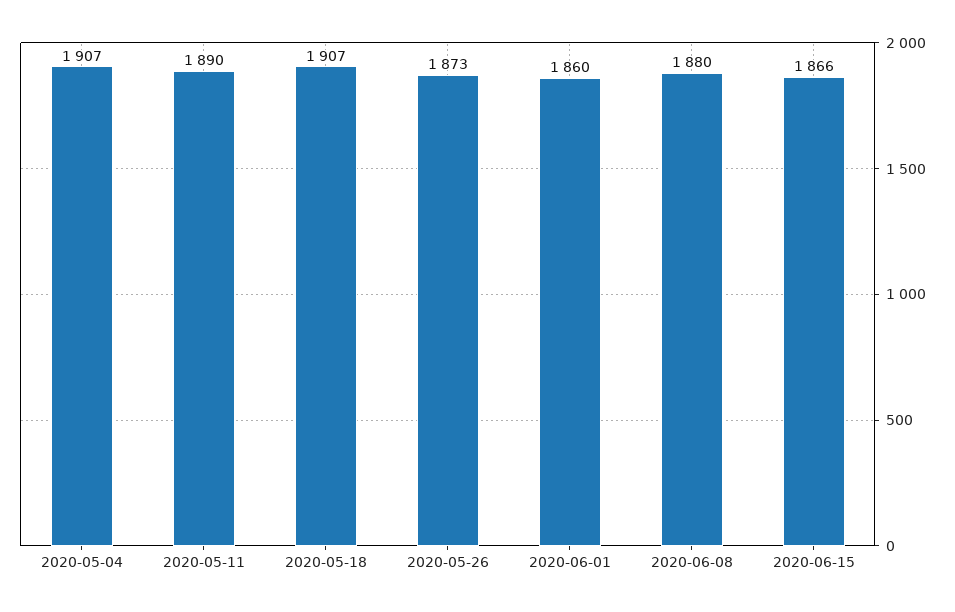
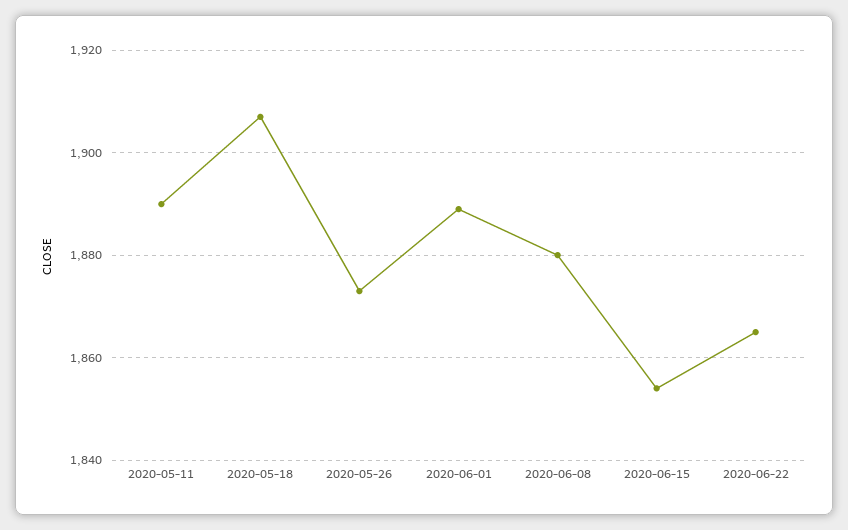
2020-05-04: 1907 -> none
2020-06-01: 1860 -> 1890
2020-06-15: 1866 -> 1855
2020-06-22: none -> 1865

